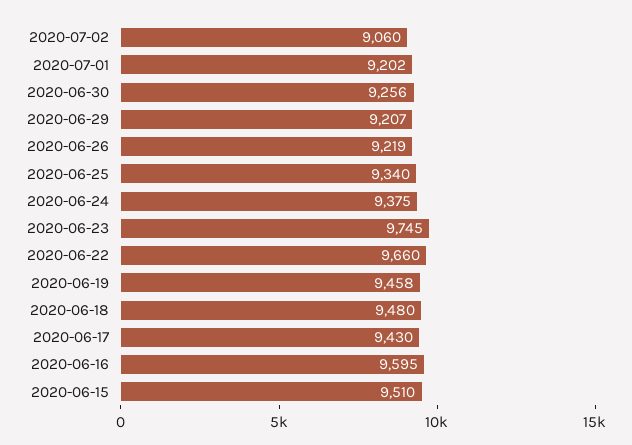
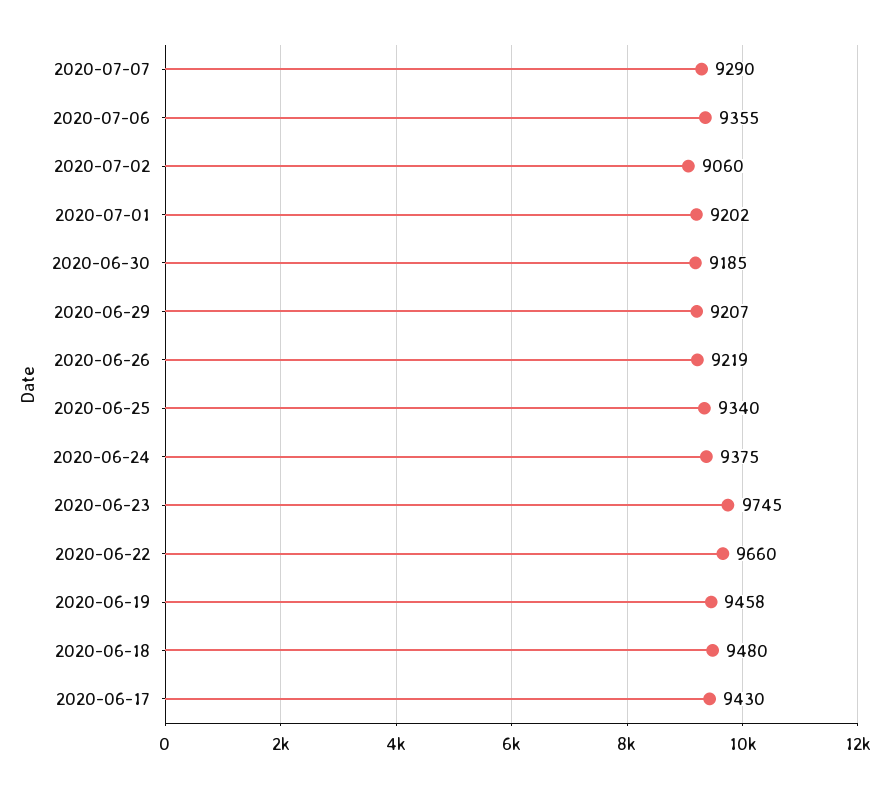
2020-06-30: 9256 -> 9185
2020-06-16: 9595 -> none
2020-06-15: 9510 -> none
2020-07-07: none -> 9290
2020-07-06: none -> 9355

